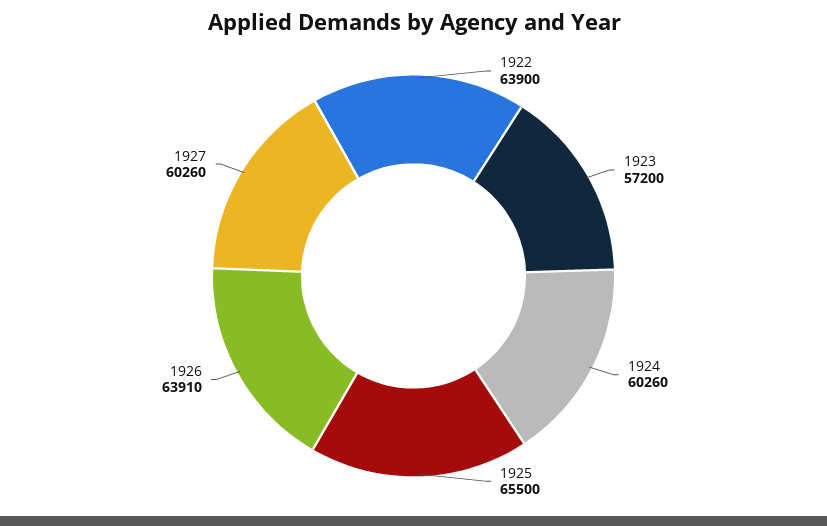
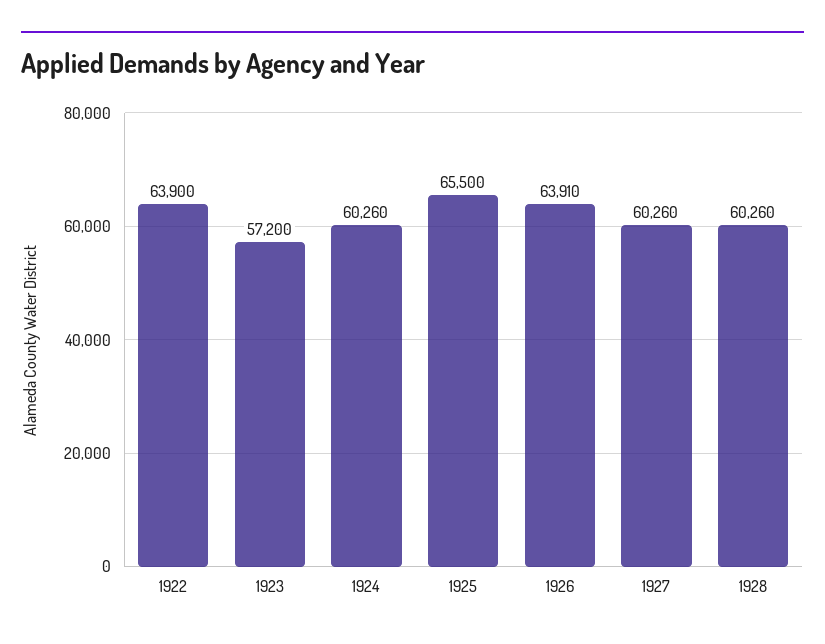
1928: none -> 60260

